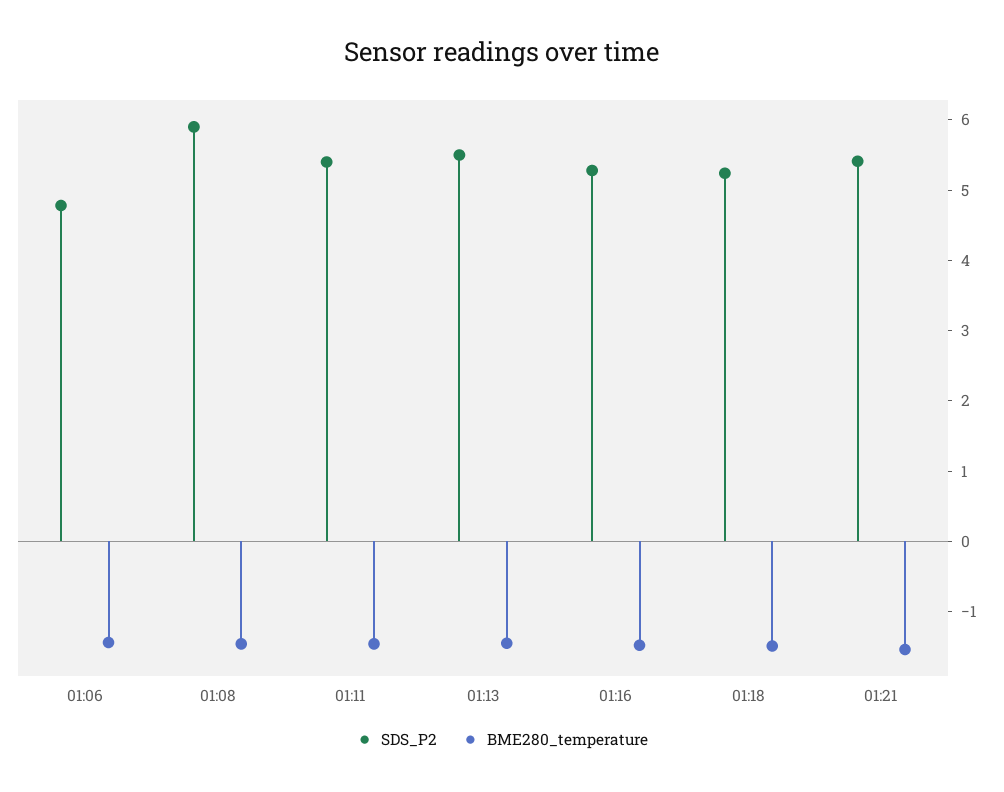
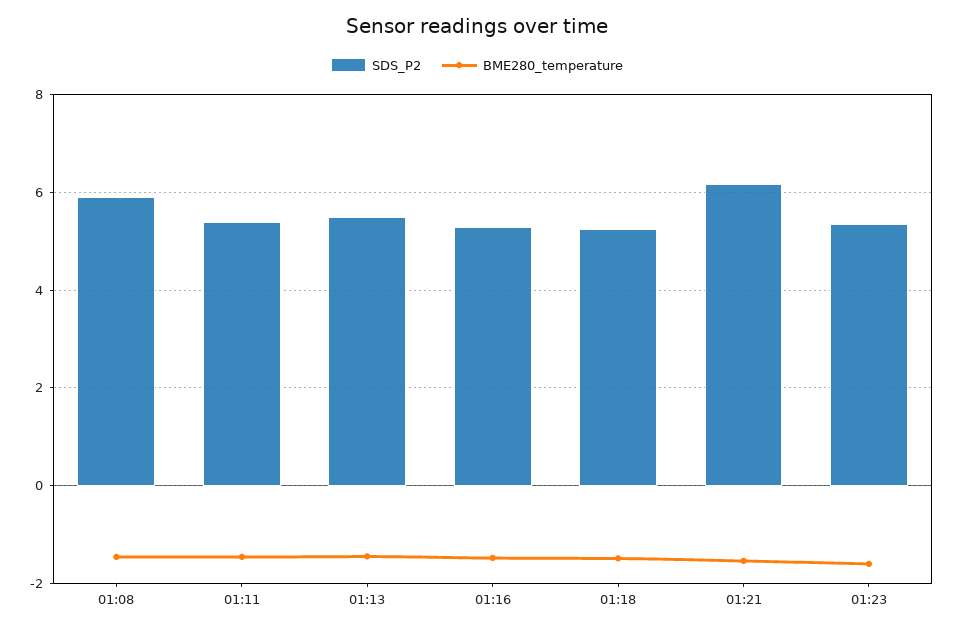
SDS_P2, 01:06: 4.8 -> none
BME280_temperature, 01:06: -1.4 -> none
SDS_P2, 01:21: 5.4 -> 6.2
SDS_P2, 01:23: none -> 5.4
BME280_temperature, 01:23: none -> -1.6

